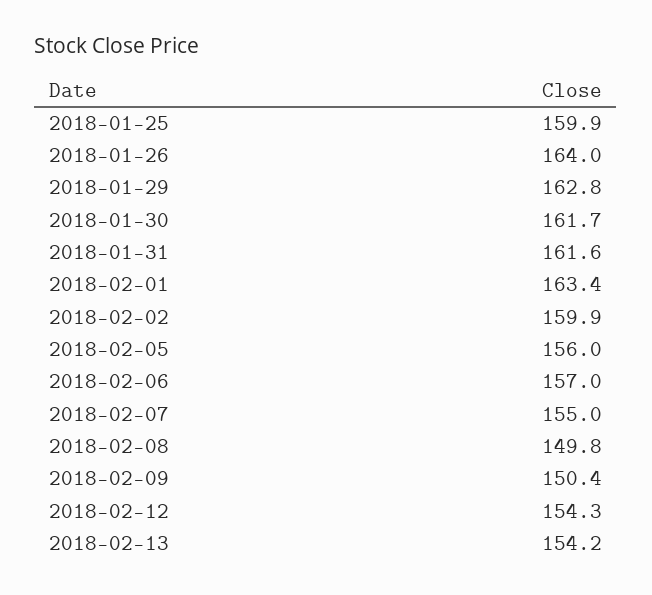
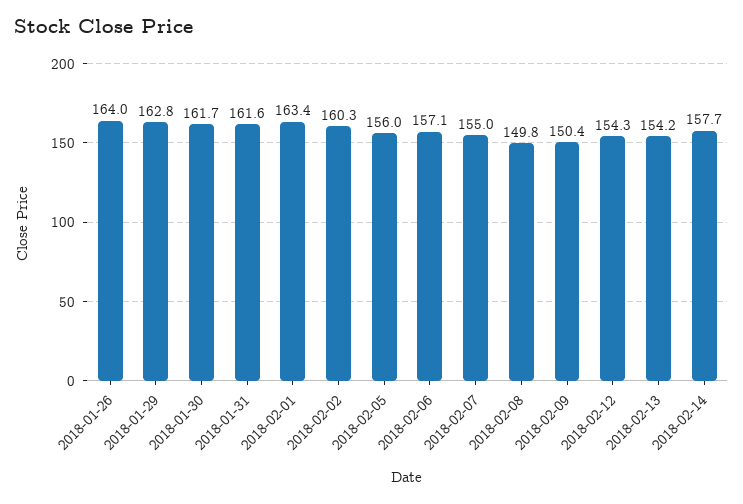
2018-01-25: 159.9 -> none
2018-02-02: 159.9 -> 160.3
2018-02-06: 157 -> 157.1
2018-02-14: none -> 157.7

